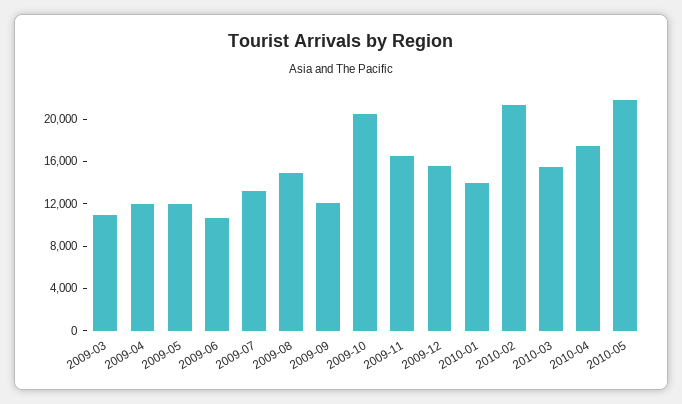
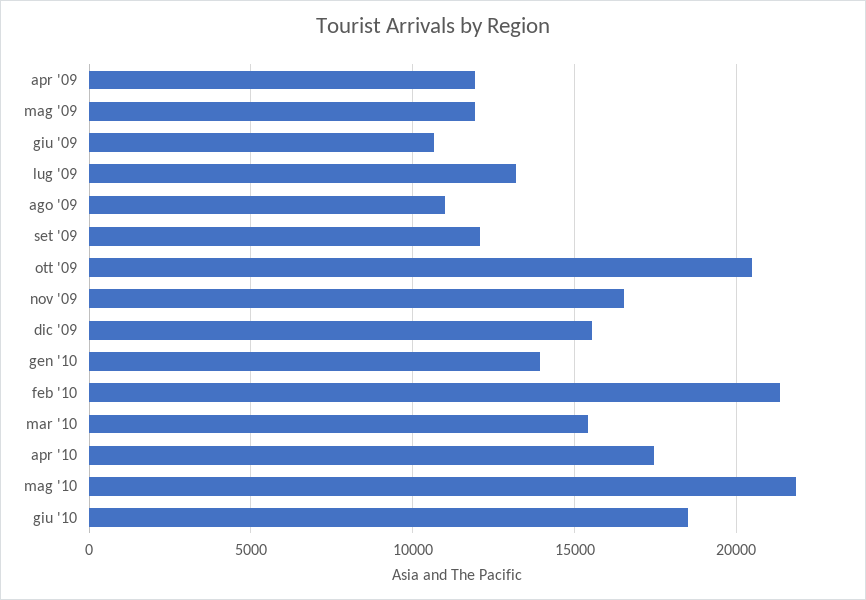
2009-03: 11000 -> none
2009-08: 15000 -> 11000
giu '10: none -> 18500

